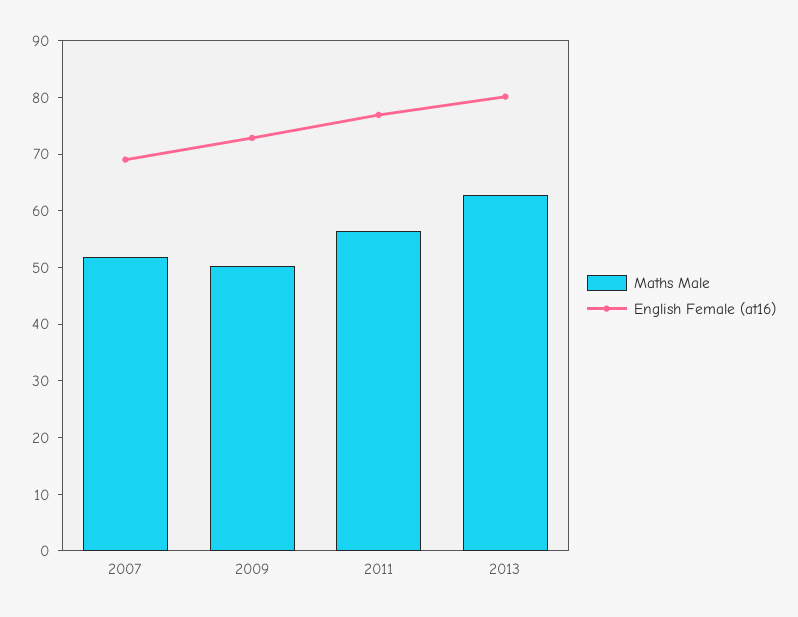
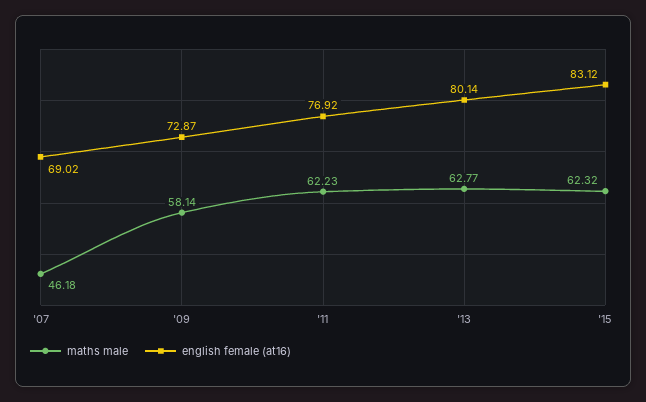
Maths Male, 2007: 52 -> 46.18
Maths Male, 2009: 50 -> 58.14
Maths Male, 2011: 56 -> 62.23
Maths Male, '15: none -> 62.32
English Female (at16), '15: none -> 83.12

